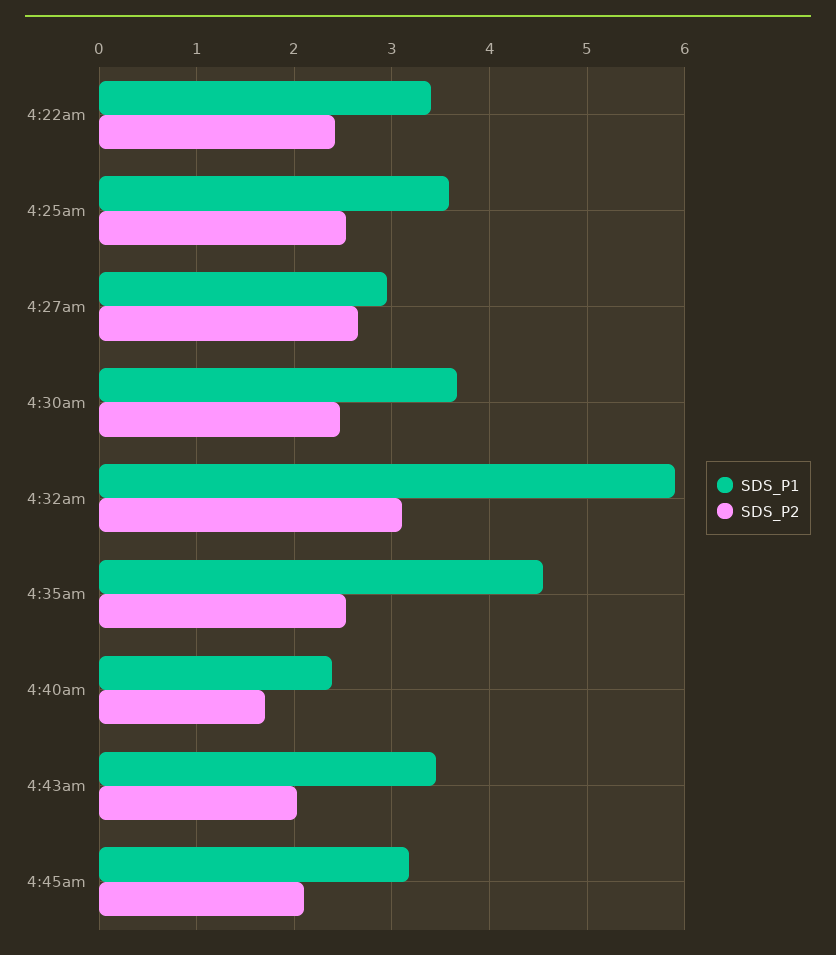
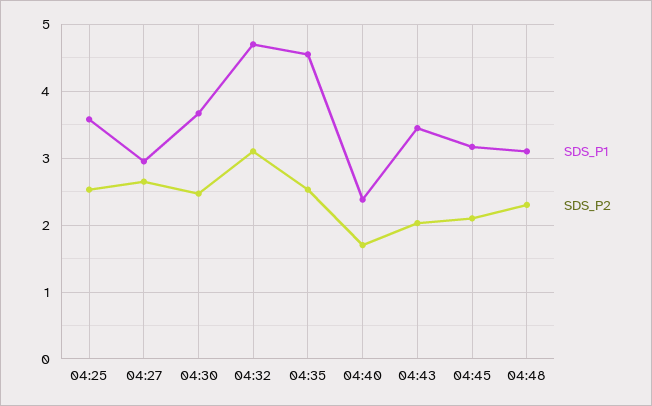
SDS_P1, 4:22am: 3.4 -> none
SDS_P2, 4:22am: 2.4 -> none
SDS_P1, 4:32am: 5.9 -> 4.7
SDS_P1, 04:48: none -> 3.1
SDS_P2, 04:48: none -> 2.3

